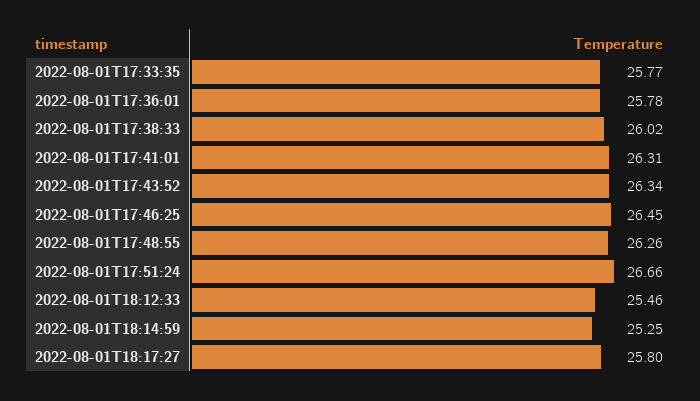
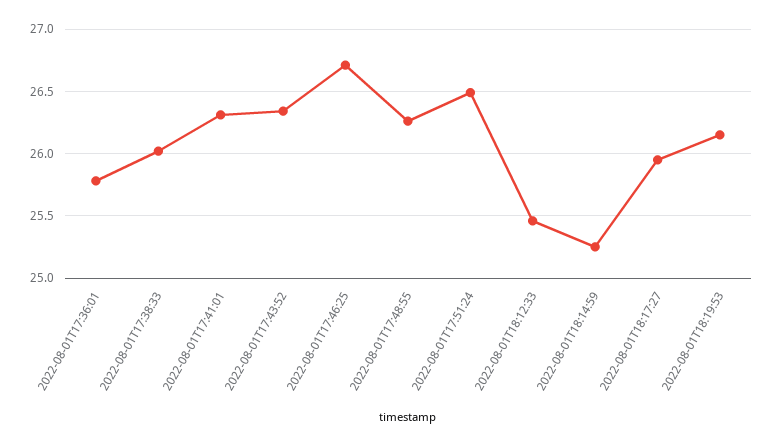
2022-08-01T17:33:35: 25.77 -> none
2022-08-01T17:46:25: 26.45 -> 26.7
2022-08-01T17:51:24: 26.66 -> 26.5
2022-08-01T18:17:27: 25.8 -> 25.95
2022-08-01T18:19:53: none -> 26.15

